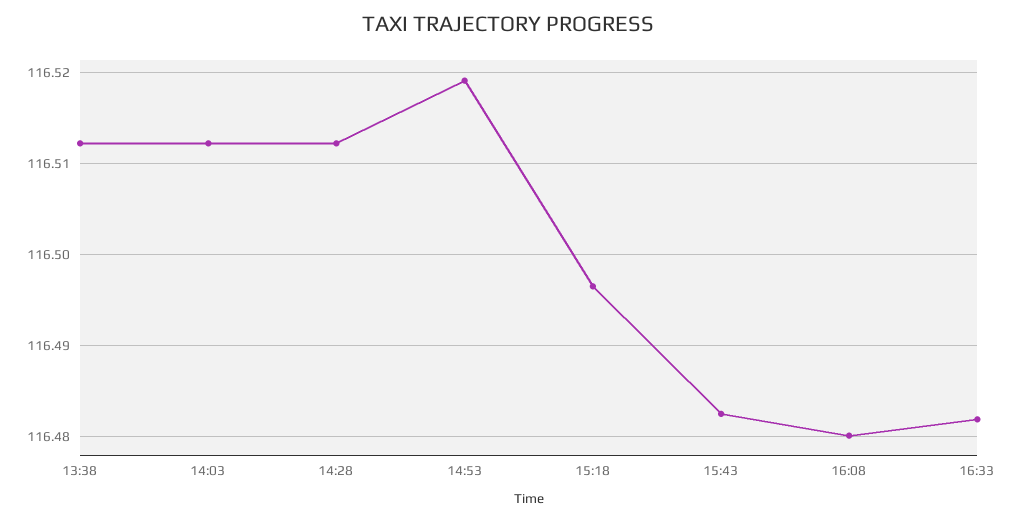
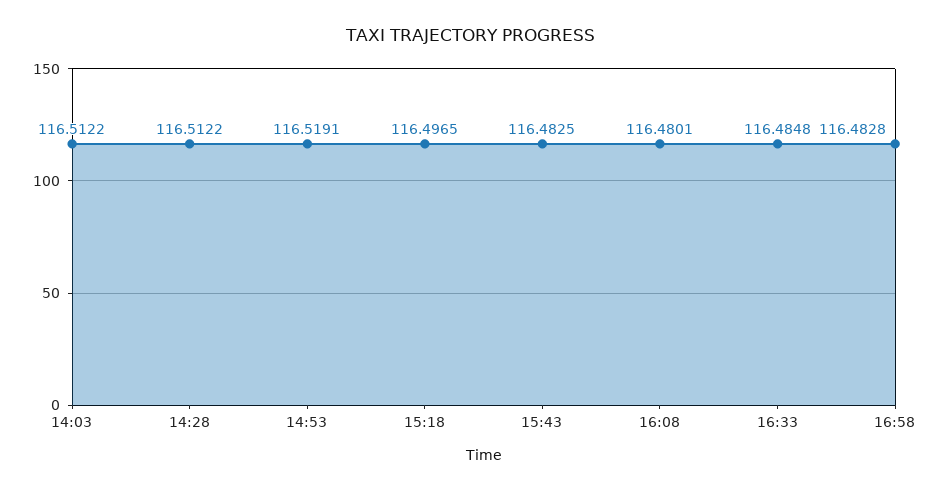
13:38: 116.512 -> none
16:33: 116.482 -> 116.4848
16:58: none -> 116.4828

